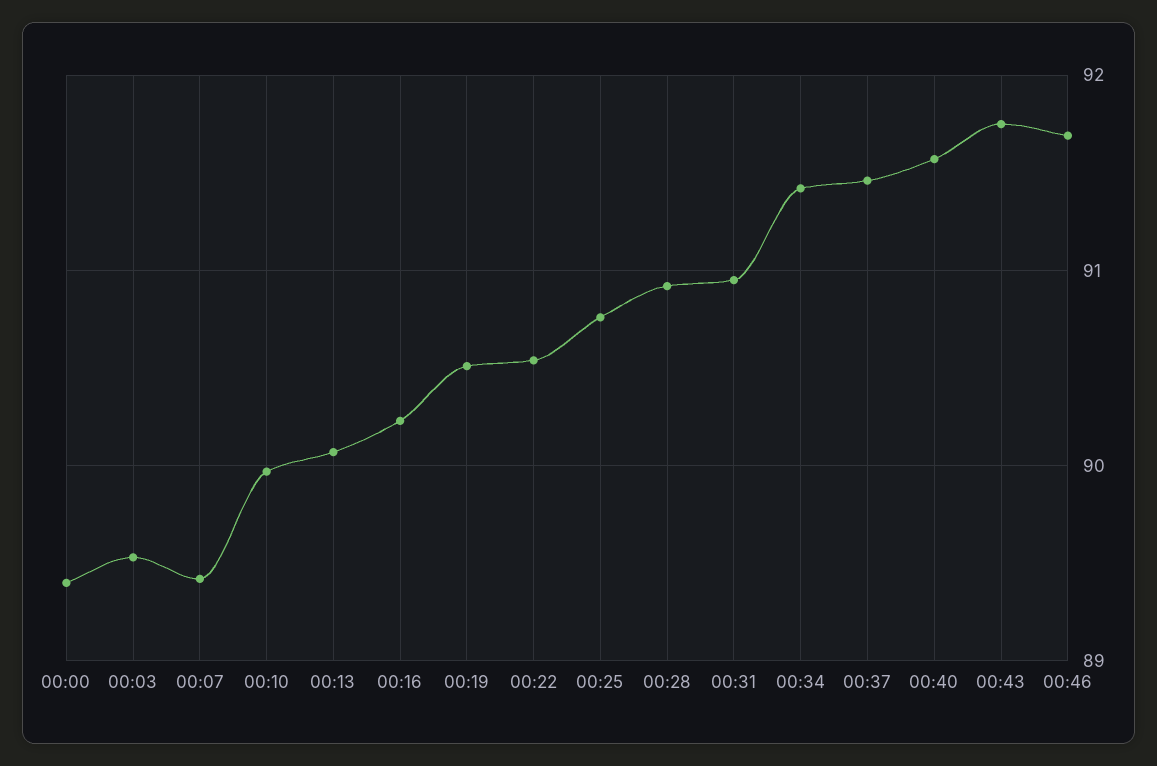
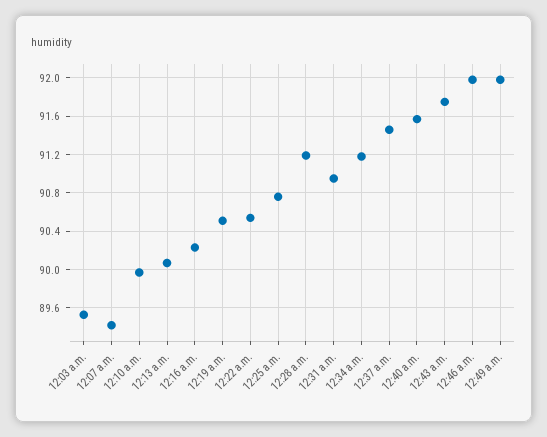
00:00: 89.4 -> none
00:28: 90.9 -> 91.2
00:34: 91.4 -> 91.2
00:46: 91.7 -> 92
12:49 a.m.: none -> 92

